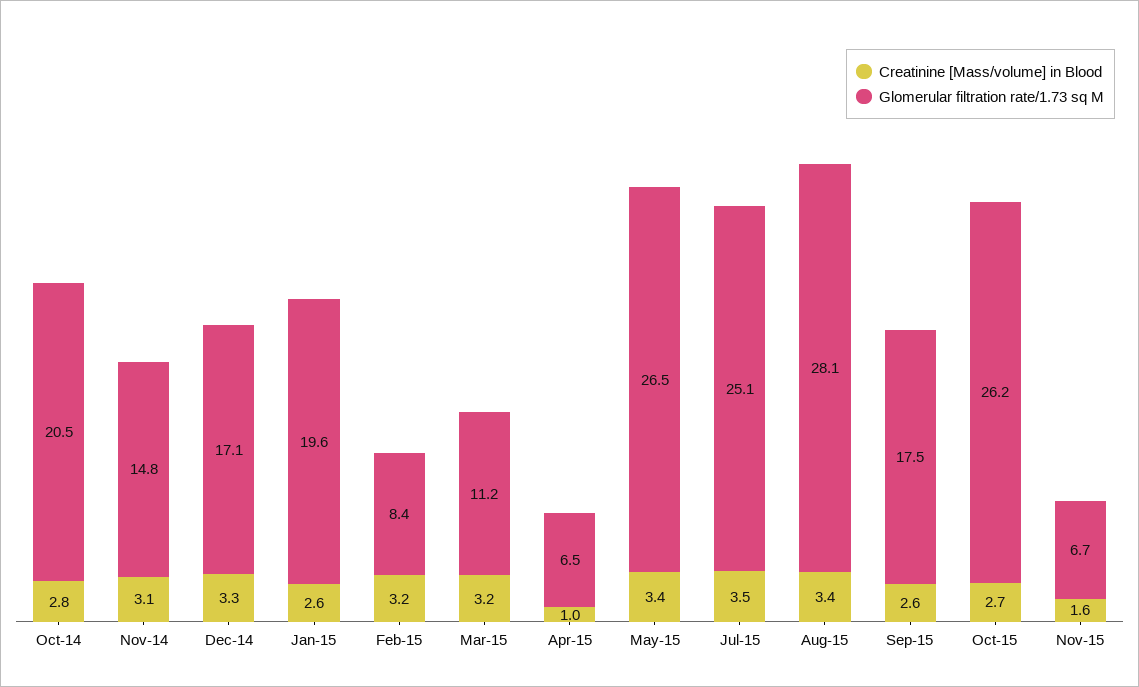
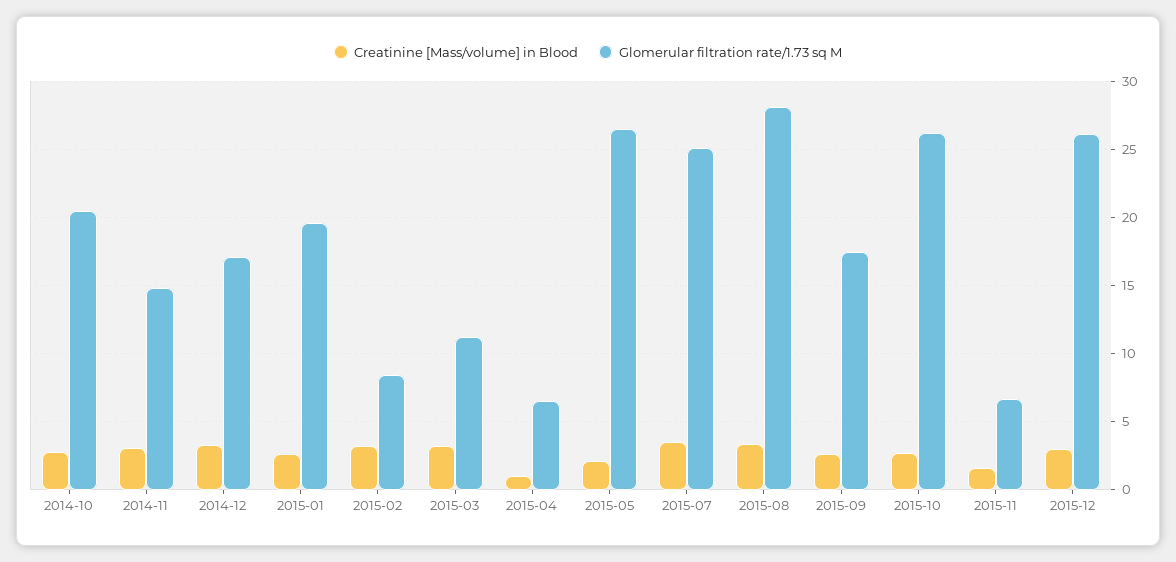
Creatinine [Mass/volume] in Blood, May-15: 3.4 -> 2
Creatinine [Mass/volume] in Blood, 2015-12: none -> 3
Glomerular filtration rate/1.73 sq M, 2015-12: none -> 26

